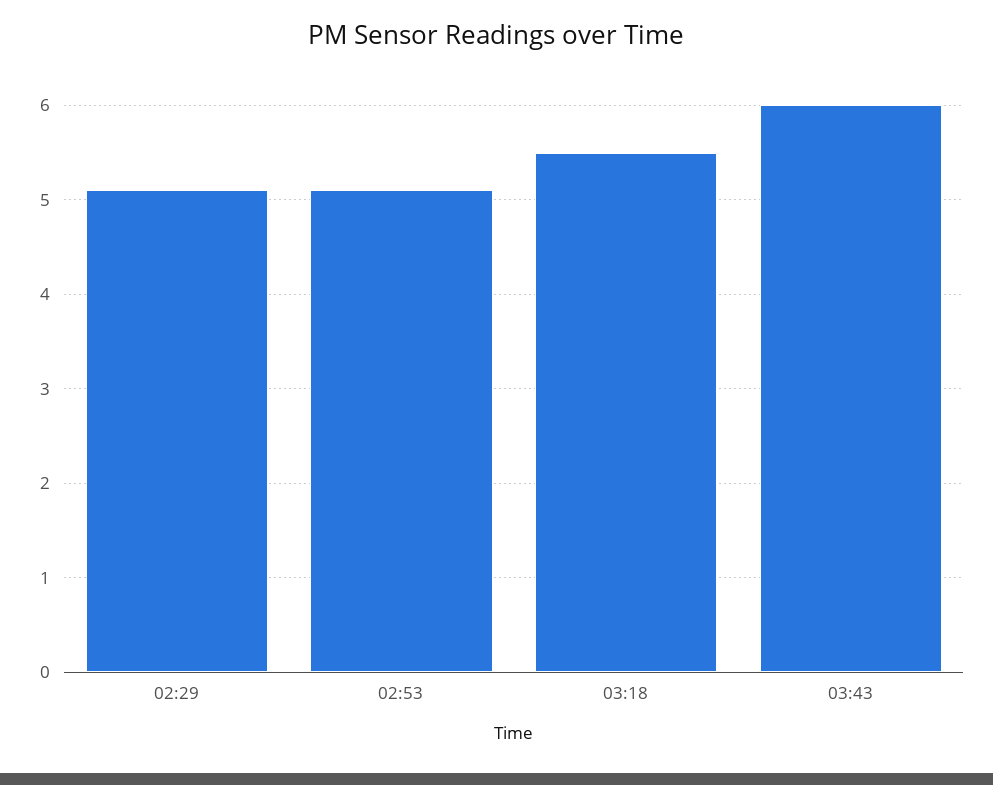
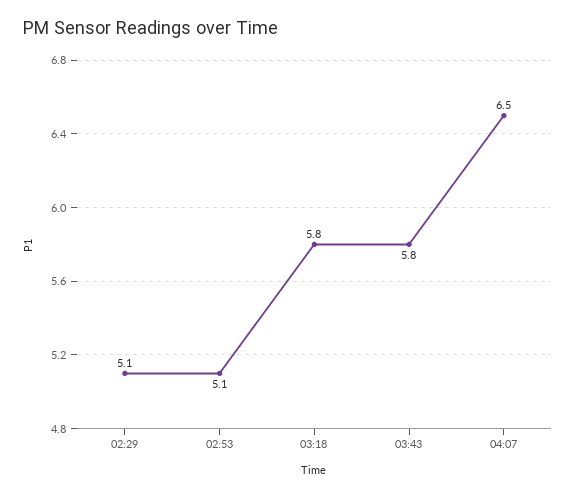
03:18: 5.5 -> 5.8
03:43: 6 -> 5.8
04:07: none -> 6.5

